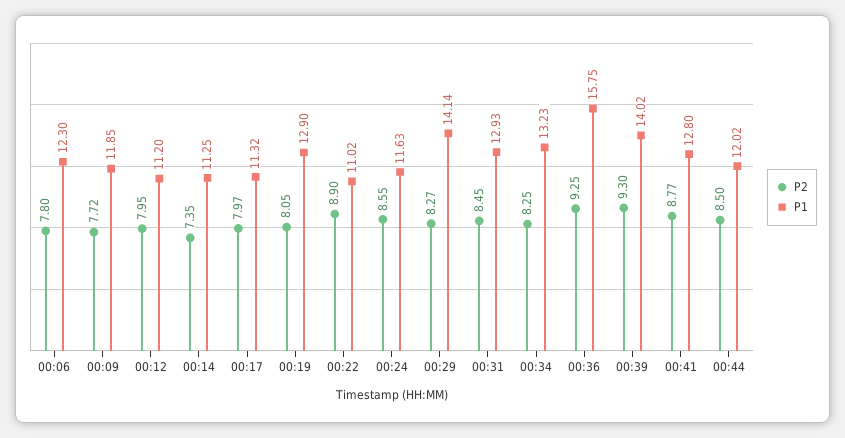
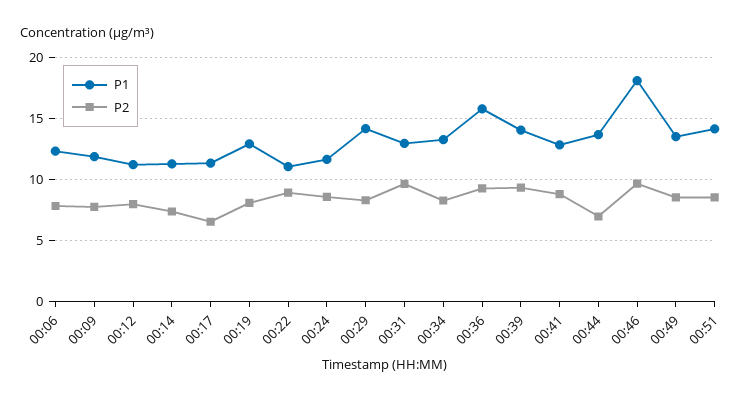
P2, 00:17: 7.97 -> 6.5
P2, 00:31: 8.45 -> 9.5
P2, 00:44: 8.5 -> 7
P1, 00:44: 12.02 -> 13.5
P1, 00:46: none -> 18
P2, 00:46: none -> 9.5
P1, 00:49: none -> 13.5
P2, 00:49: none -> 8.5
P1, 00:51: none -> 14
P2, 00:51: none -> 8.5

